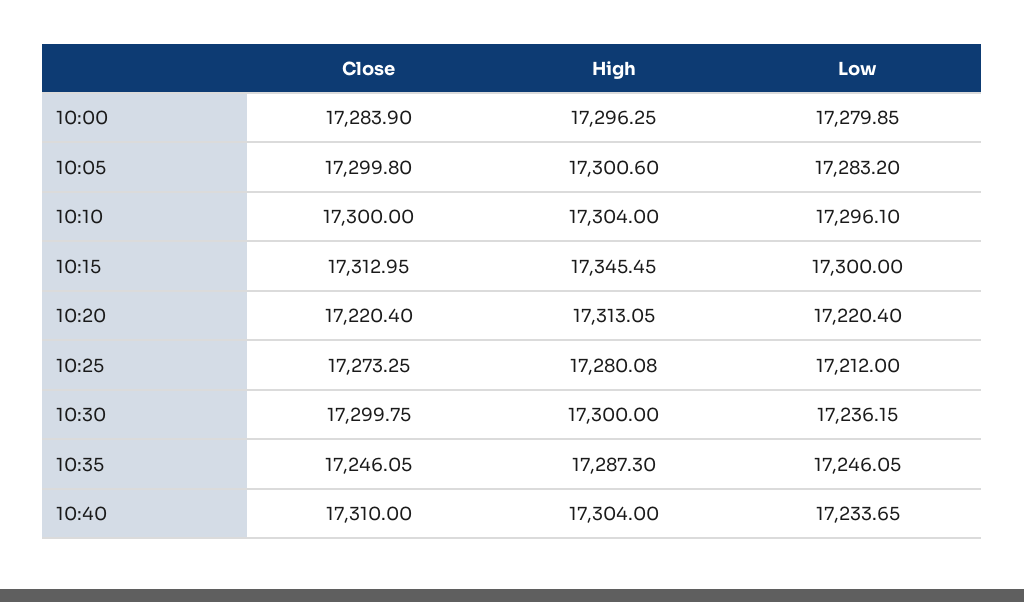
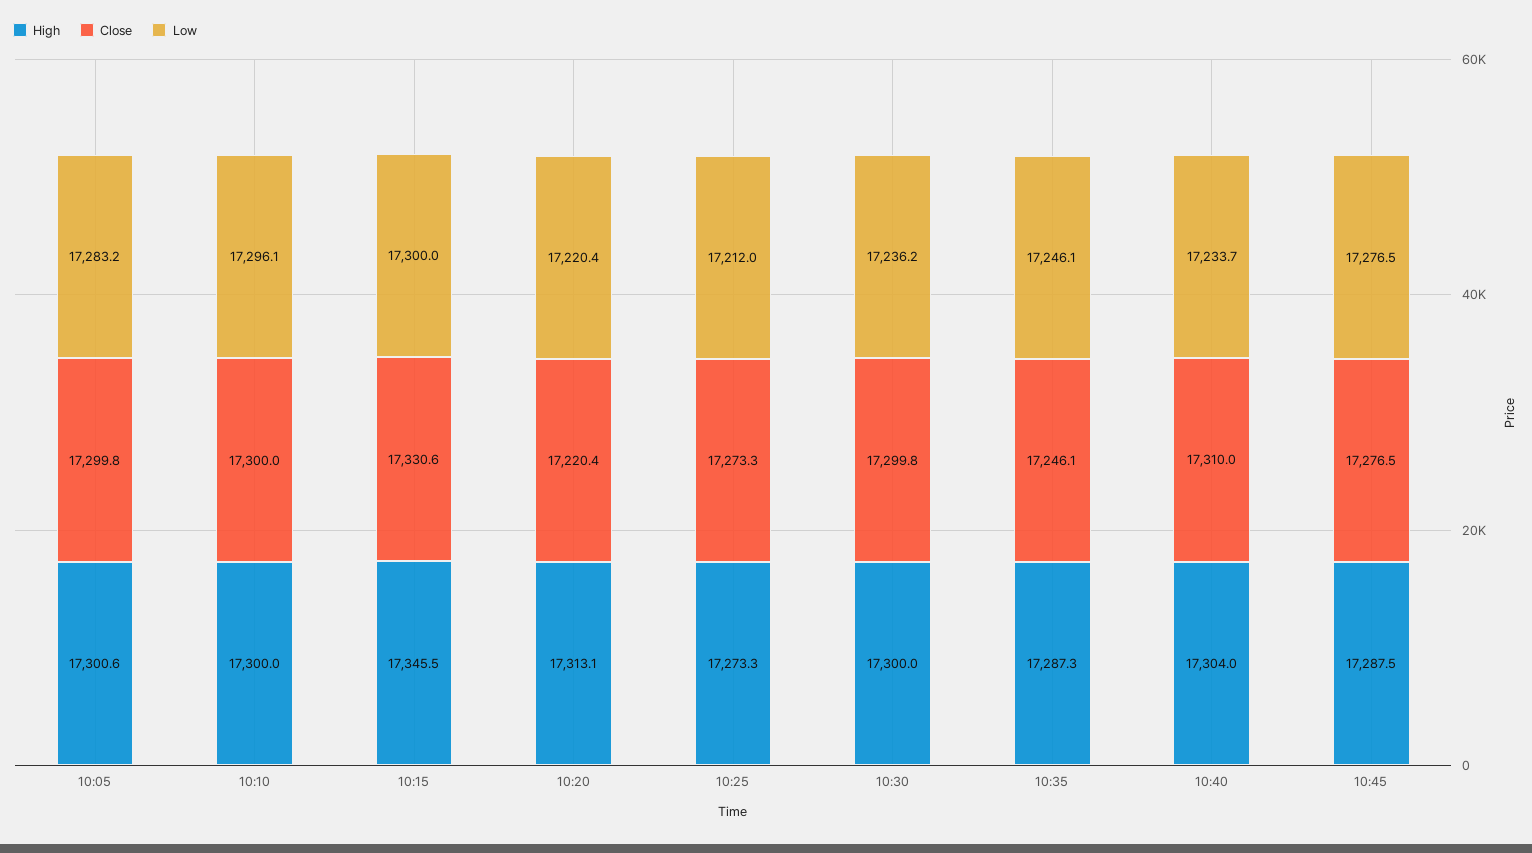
Close, 10:00: 17283.9 -> none
High, 10:00: 17296.25 -> none
Low, 10:00: 17279.85 -> none
High, 10:10: 17304 -> 17300
Close, 10:15: 17312.95 -> 17330.6
High, 10:25: 17280.08 -> 17273.3
High, 10:45: none -> 17287.5
Close, 10:45: none -> 17276.5
Low, 10:45: none -> 17276.5

